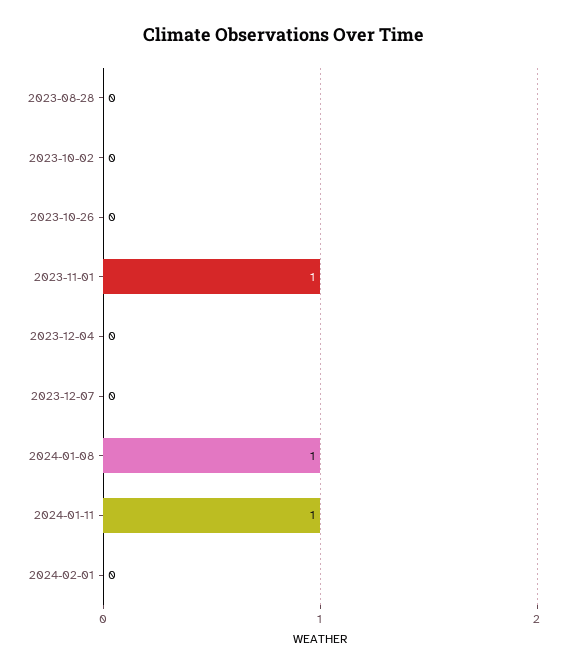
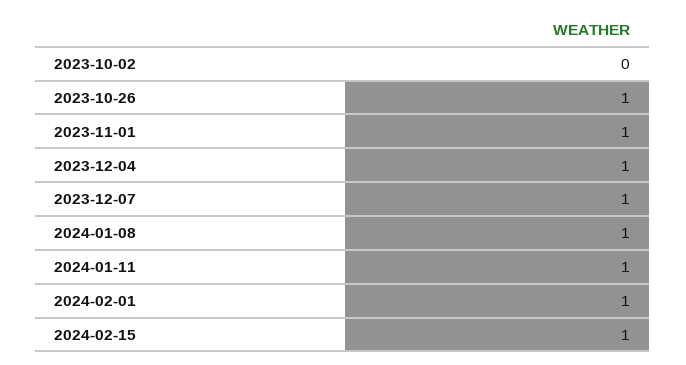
2023-08-28: 0 -> none
2023-10-26: 0 -> 1
2023-12-04: 0 -> 1
2023-12-07: 0 -> 1
2024-02-01: 0 -> 1
2024-02-15: none -> 1

